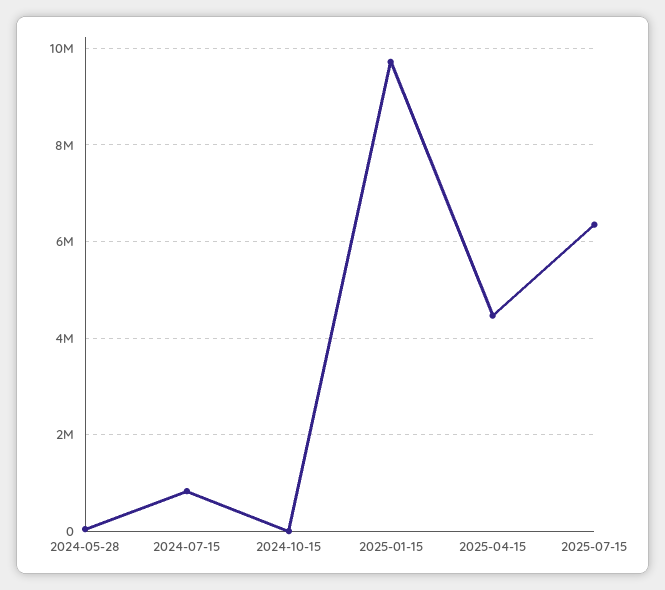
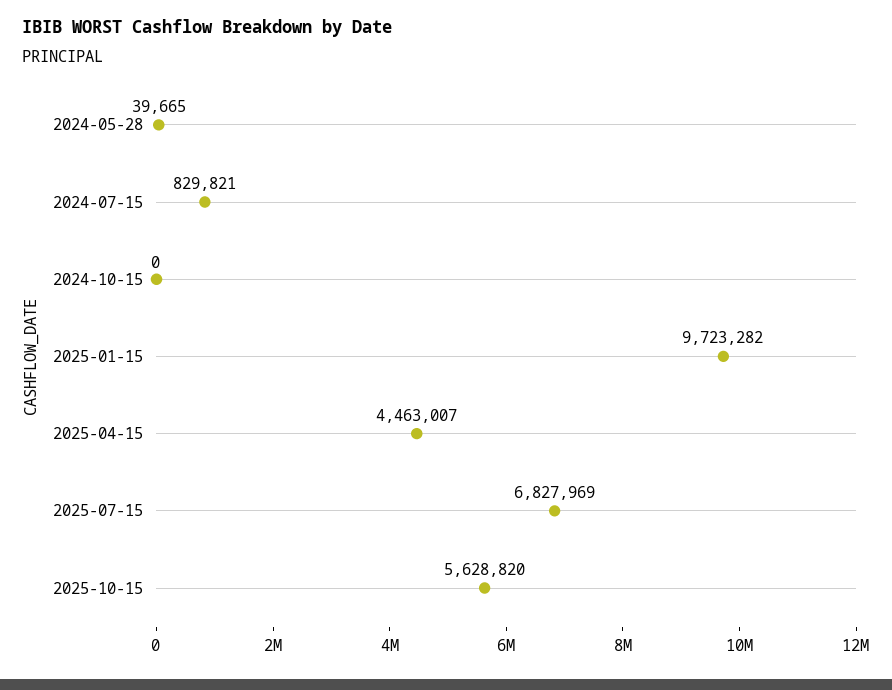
2025-07-15: 6400000 -> 6827969
2025-10-15: none -> 5628820

